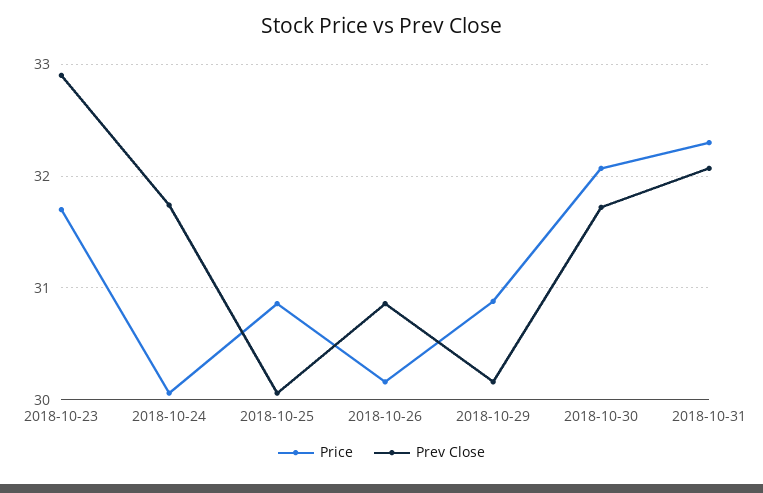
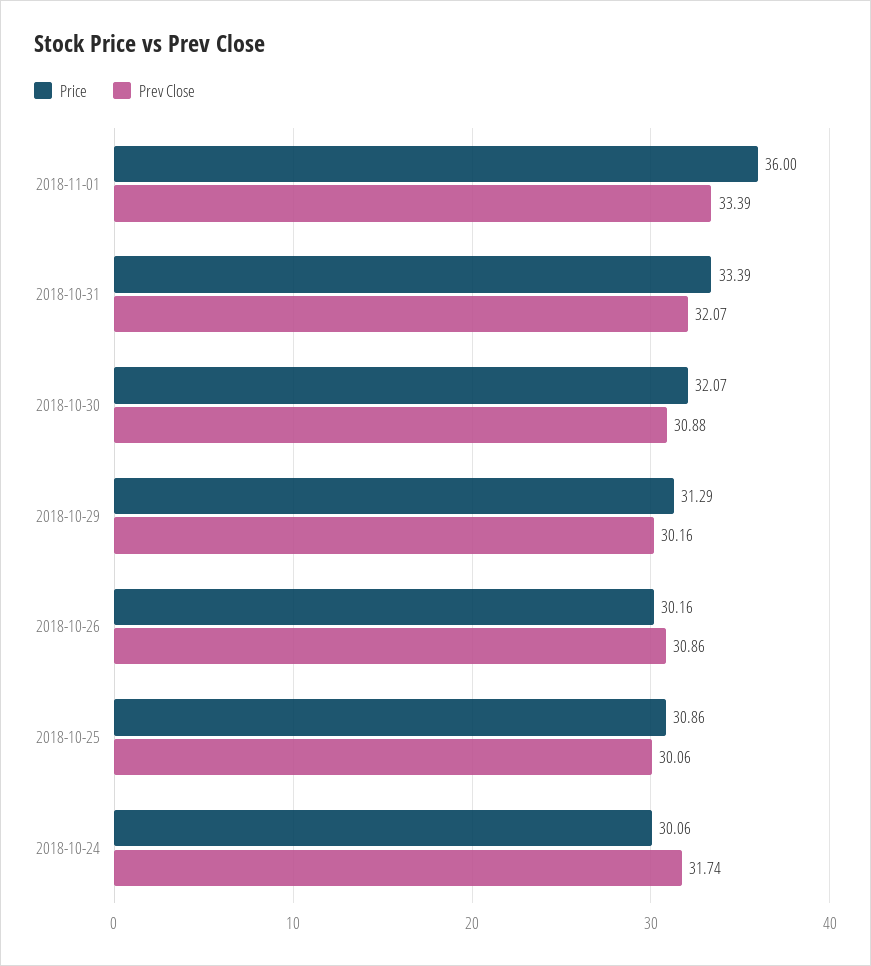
Price, 2018-10-23: 31.7 -> none
Prev Close, 2018-10-23: 32.9 -> none
Price, 2018-10-29: 30.9 -> 31.29
Prev Close, 2018-10-30: 31.7 -> 30.88
Price, 2018-10-31: 32.3 -> 33.39
Price, 2018-11-01: none -> 36
Prev Close, 2018-11-01: none -> 33.39

